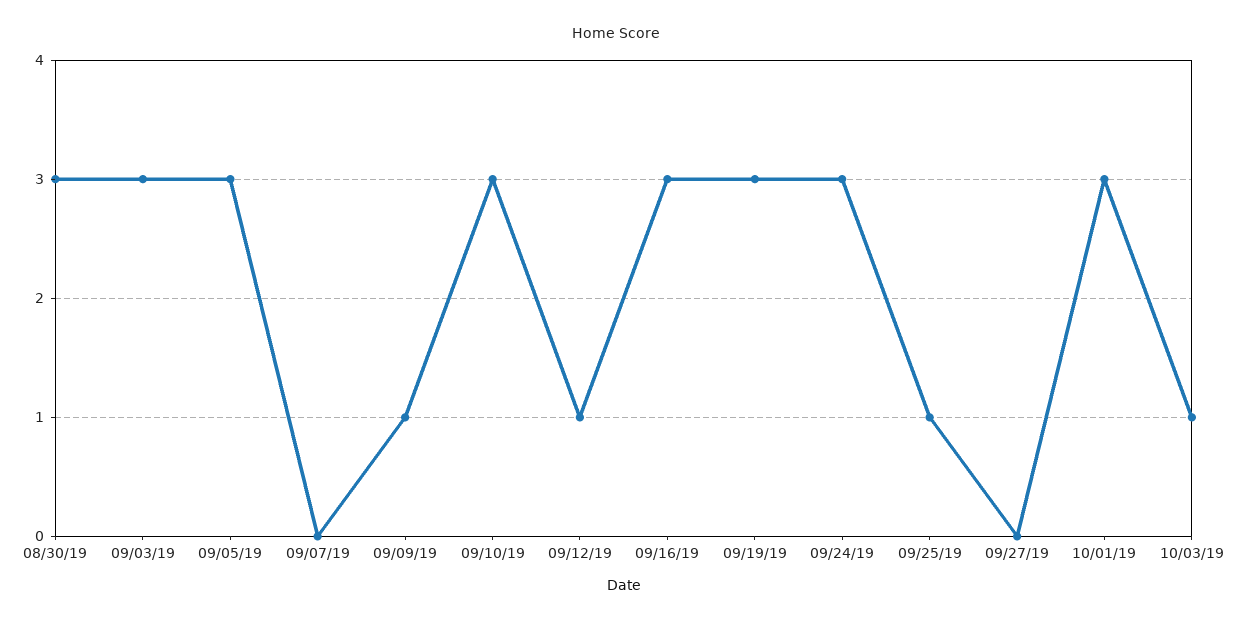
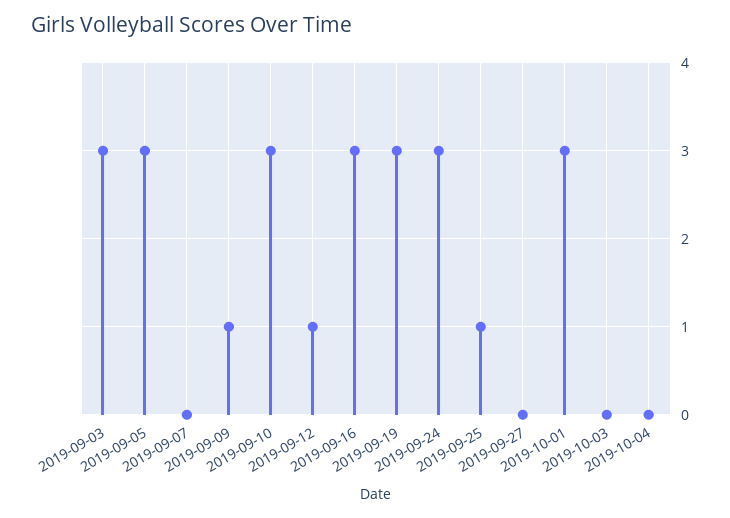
08/30/19: 3 -> none
10/03/19: 1 -> 0
2019-10-04: none -> 0

